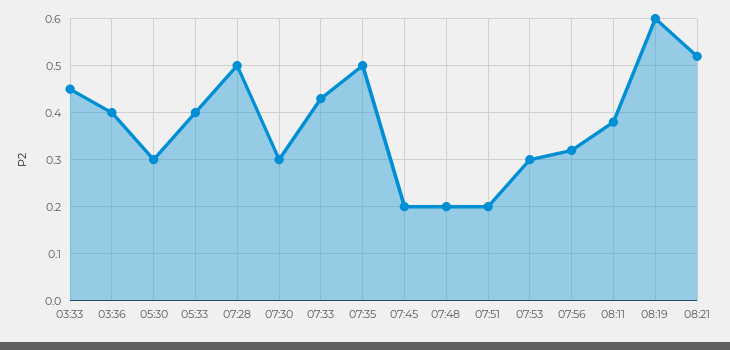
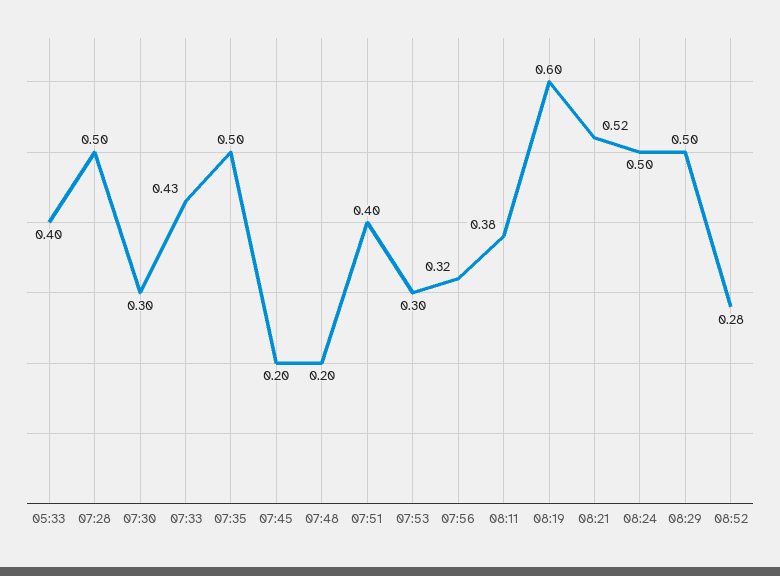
03:33: 0.45 -> none
03:36: 0.4 -> none
05:30: 0.3 -> none
07:51: 0.2 -> 0.4
08:24: none -> 0.5
08:29: none -> 0.5
08:52: none -> 0.28

